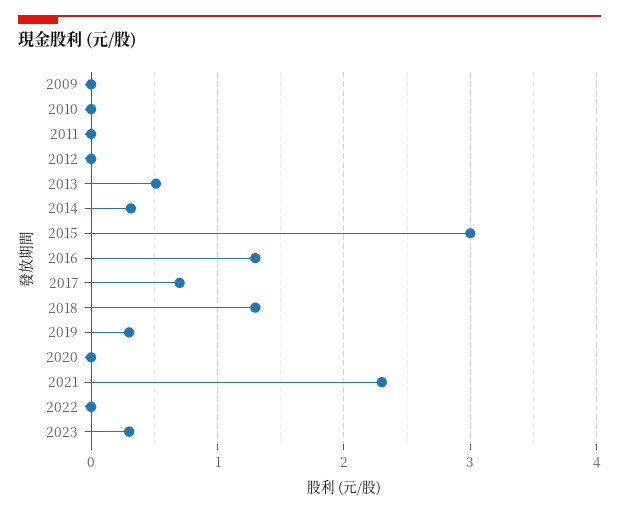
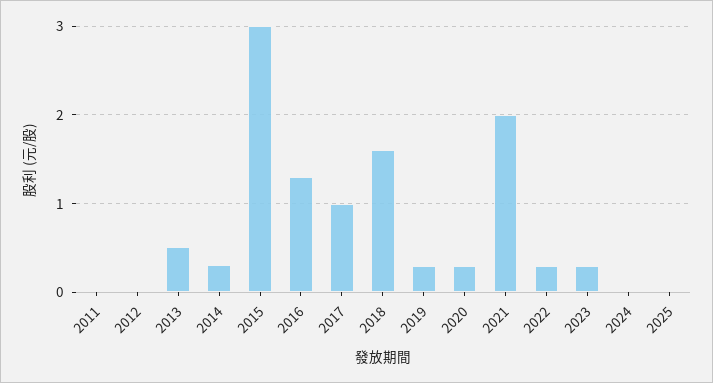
2009: 0 -> none
2010: 0 -> none
2017: 0.7 -> 1
2018: 1.3 -> 1.6
2020: 0 -> 0.3
2021: 2.3 -> 2
2022: 0 -> 0.3
2024: none -> 0
2025: none -> 0

